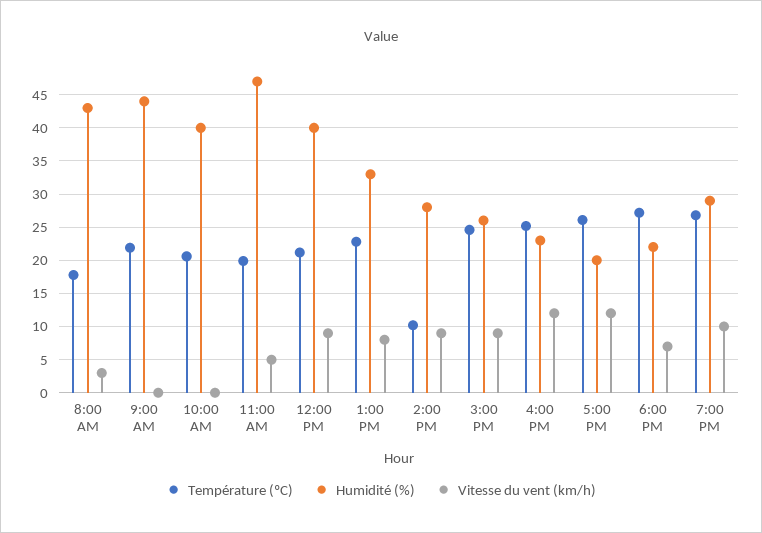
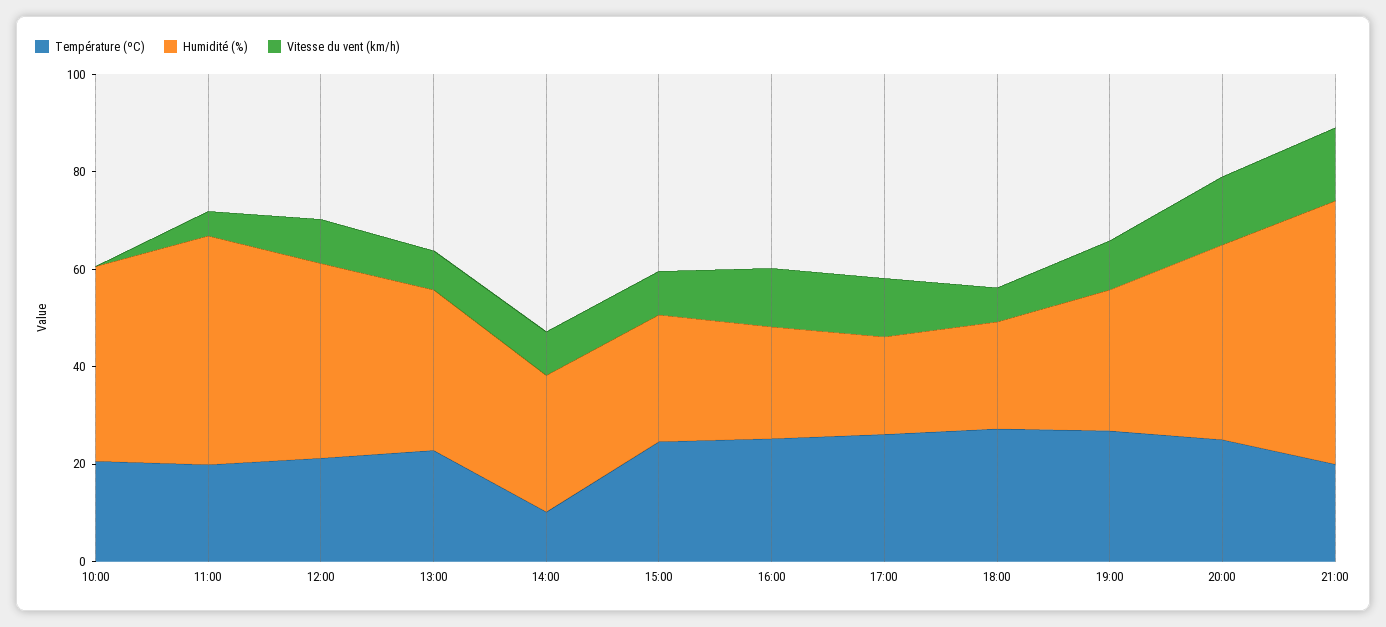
Température (ºC), 8:00 AM: 18 -> none
Humidité (%), 8:00 AM: 43 -> none
Vitesse du vent (km/h), 8:00 AM: 3 -> none
Température (ºC), 9:00 AM: 22 -> none
Humidité (%), 9:00 AM: 44 -> none
Vitesse du vent (km/h), 9:00 AM: 0 -> none
Température (ºC), 20:00: none -> 25
Humidité (%), 20:00: none -> 40
Vitesse du vent (km/h), 20:00: none -> 15
Température (ºC), 21:00: none -> 20
Humidité (%), 21:00: none -> 55
Vitesse du vent (km/h), 21:00: none -> 15

